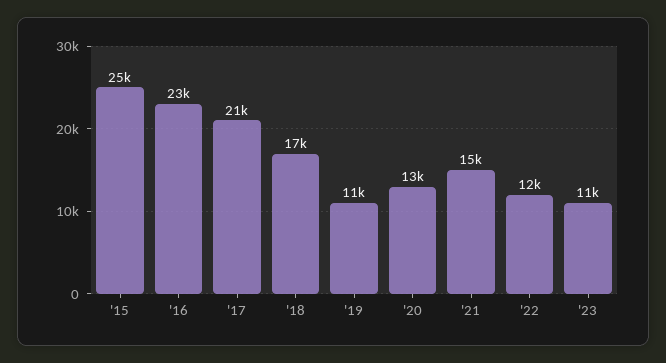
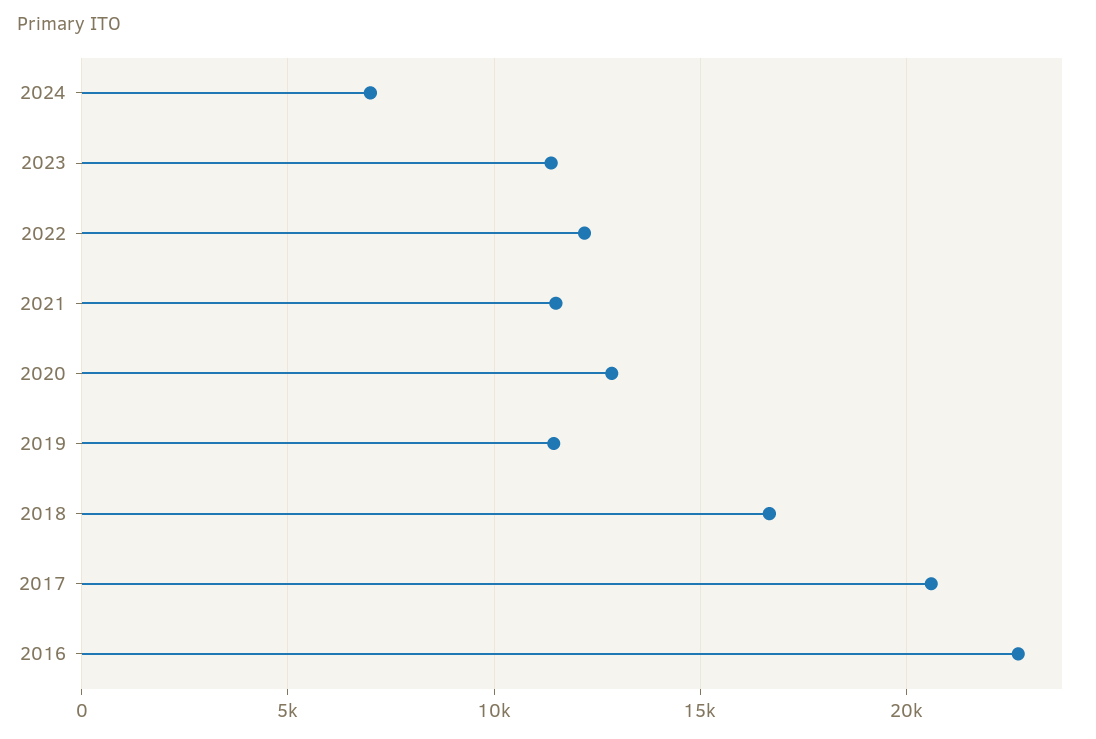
'15: 25000 -> none
'21: 15000 -> 11500
2024: none -> 7000

